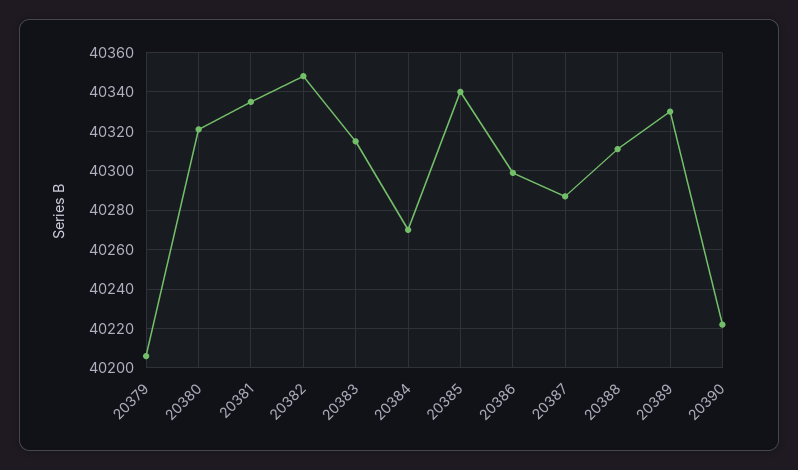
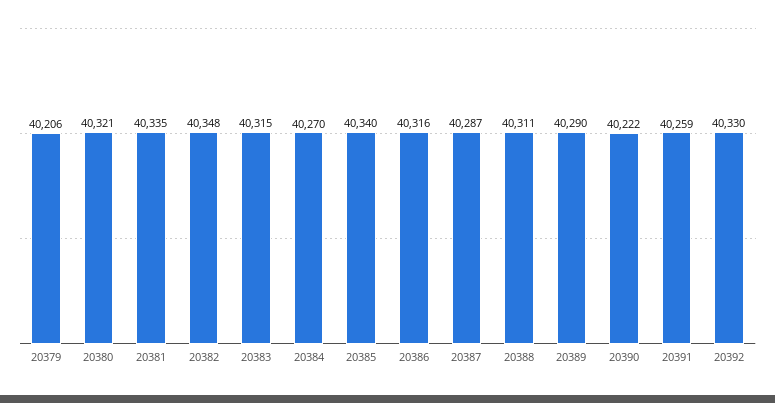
20386: 40300 -> 40316
20389: 40330 -> 40290
20391: none -> 40259
20392: none -> 40330

